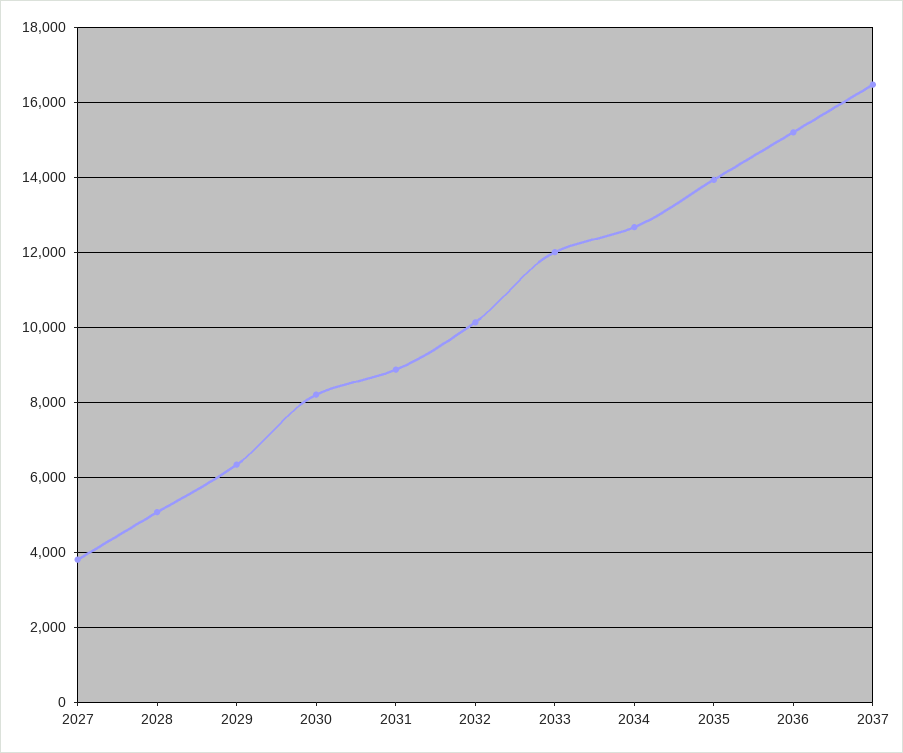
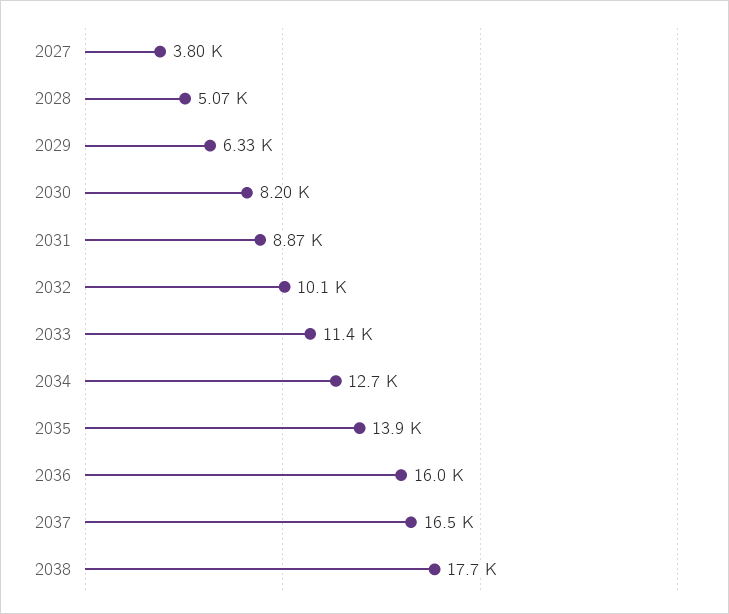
2033: 12000 -> 11400
2036: 15200 -> 16000
2038: none -> 17700

